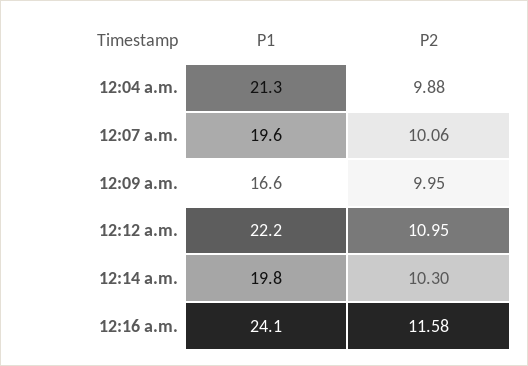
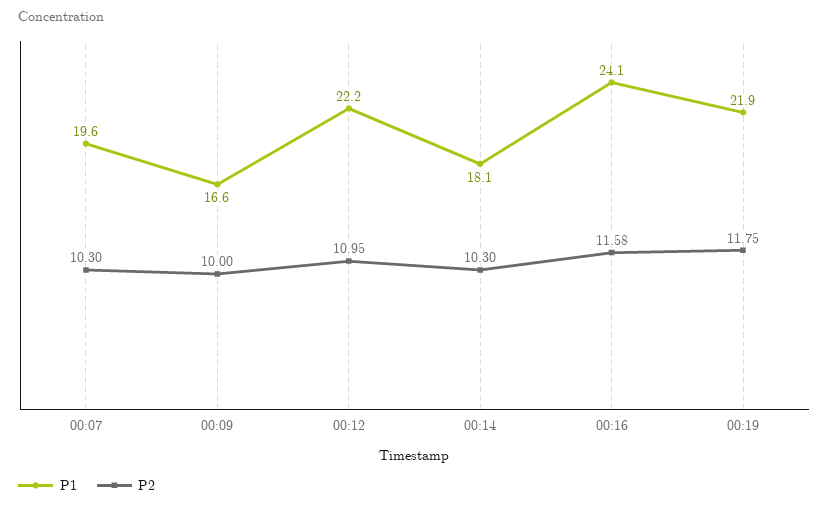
P1, 12:04 a.m.: 21.3 -> none
P2, 12:04 a.m.: 9.88 -> none
P2, 12:07 a.m.: 10.06 -> 10.3
P2, 12:09 a.m.: 9.95 -> 10
P1, 12:14 a.m.: 19.8 -> 18.1
P1, 00:19: none -> 21.9
P2, 00:19: none -> 11.75

